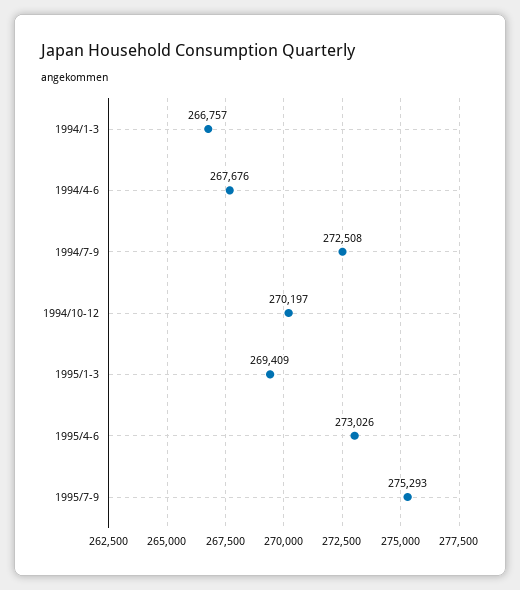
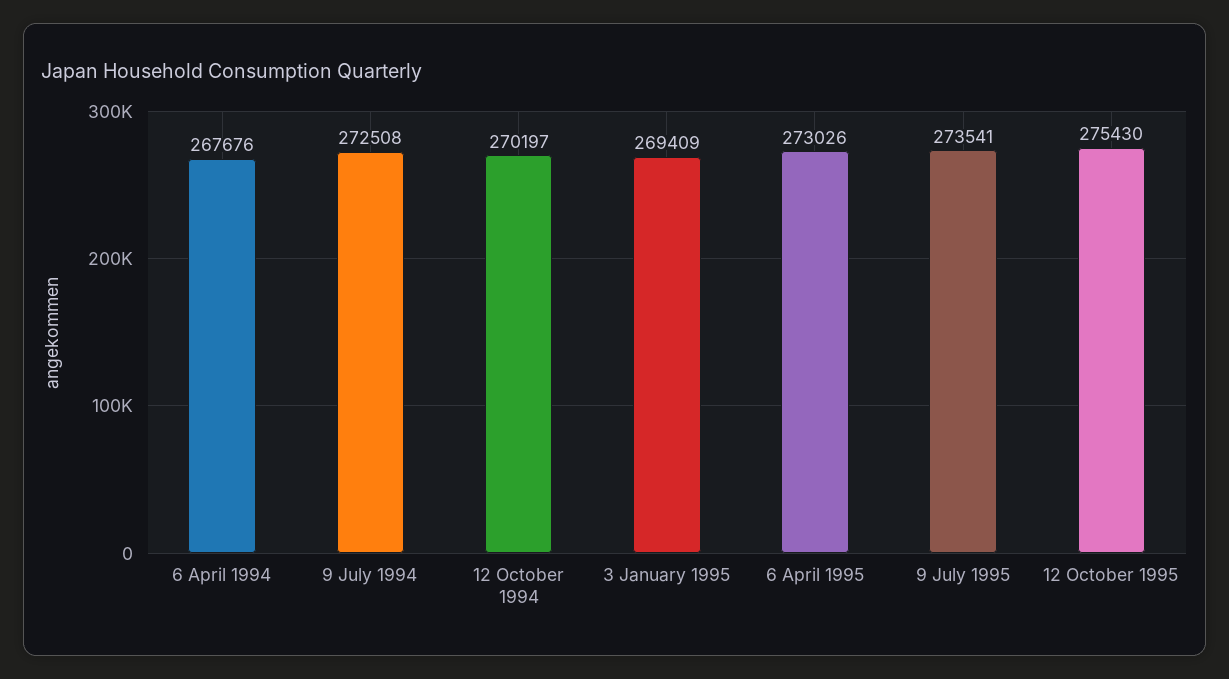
1994/1-3: 266757 -> none
1995/7-9: 275293 -> 273541
12 October 1995: none -> 275430

